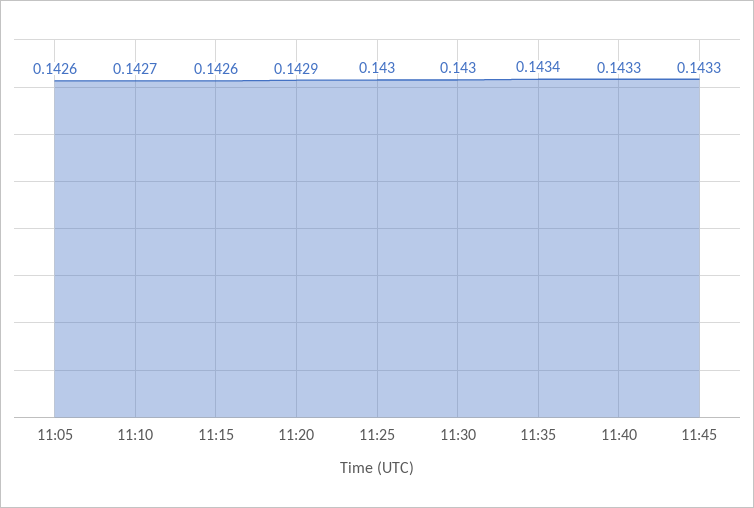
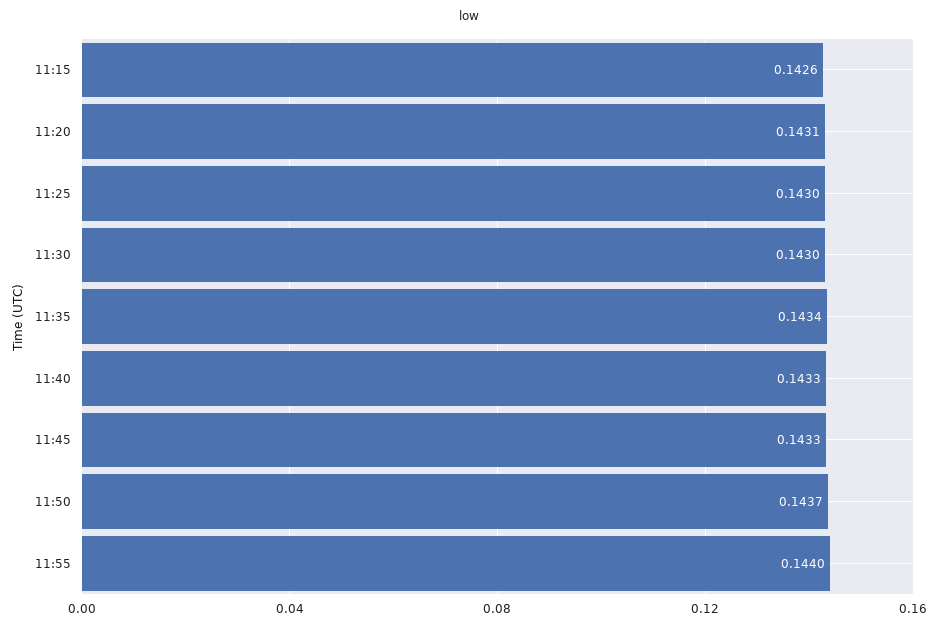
11:05: 0.1426 -> none
11:10: 0.1427 -> none
11:20: 0.1429 -> 0.1431
11:50: none -> 0.1437
11:55: none -> 0.144

